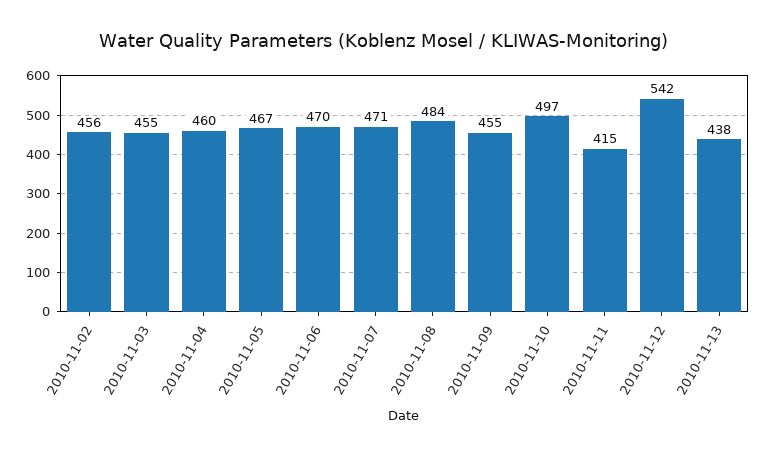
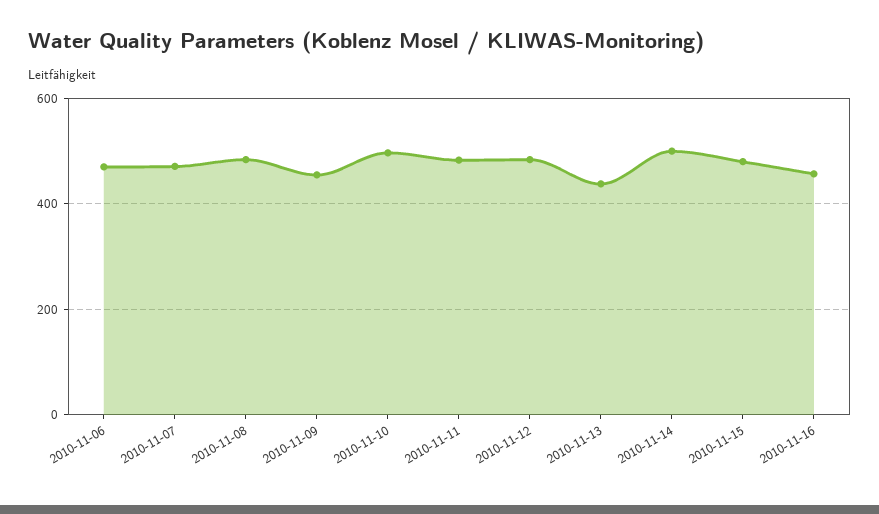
2010-11-02: 456 -> none
2010-11-03: 455 -> none
2010-11-04: 460 -> none
2010-11-05: 467 -> none
2010-11-11: 415 -> 480
2010-11-12: 542 -> 480
2010-11-14: none -> 500
2010-11-15: none -> 480
2010-11-16: none -> 460

